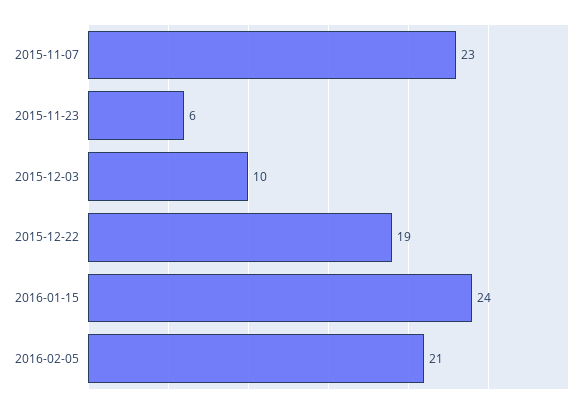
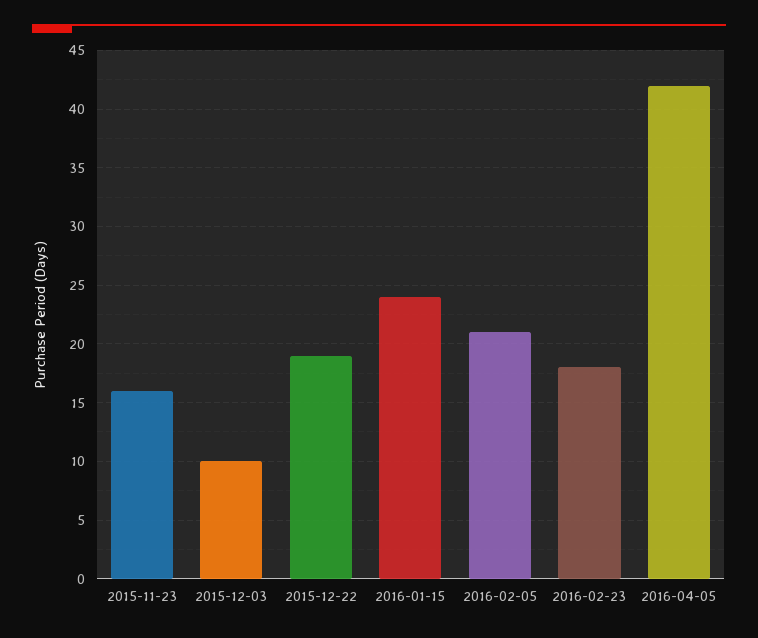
2015-11-07: 23 -> none
2015-11-23: 6 -> 16
2016-02-23: none -> 18
2016-04-05: none -> 42

